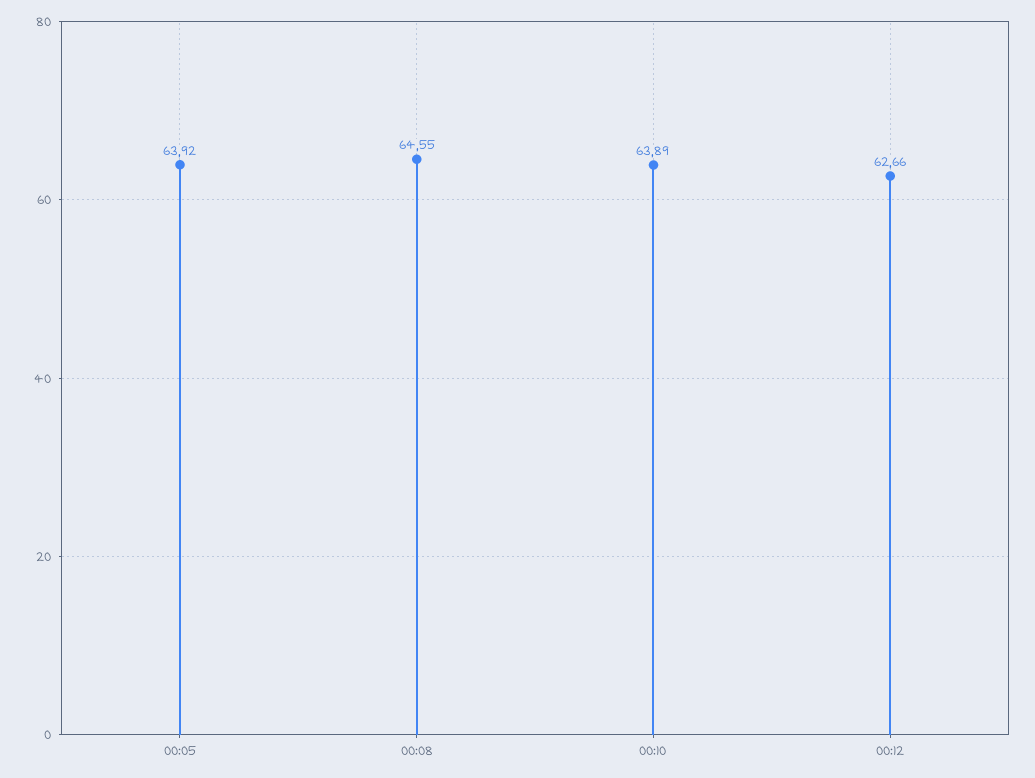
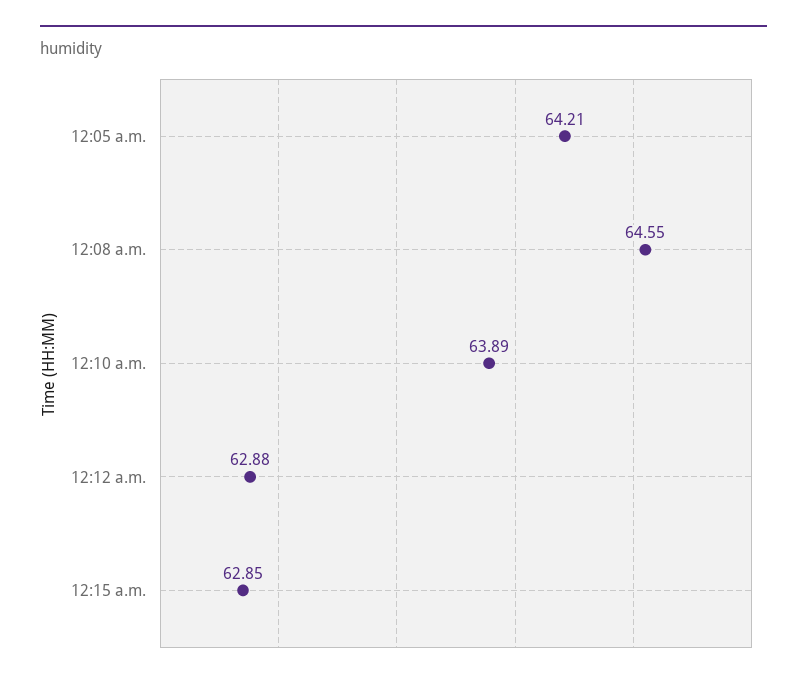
00:05: 63.92 -> 64.21
00:12: 62.66 -> 62.88
12:15 a.m.: none -> 62.85

